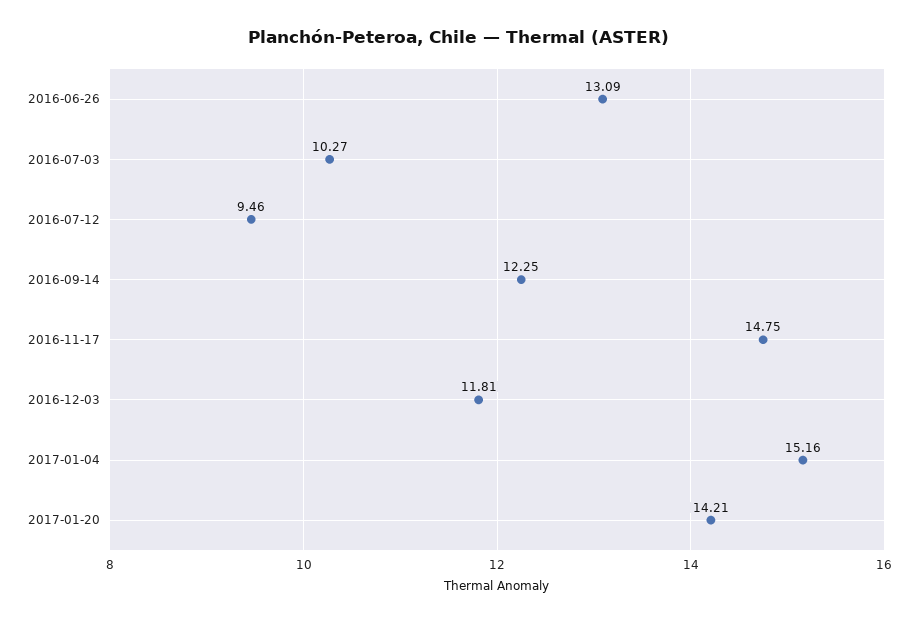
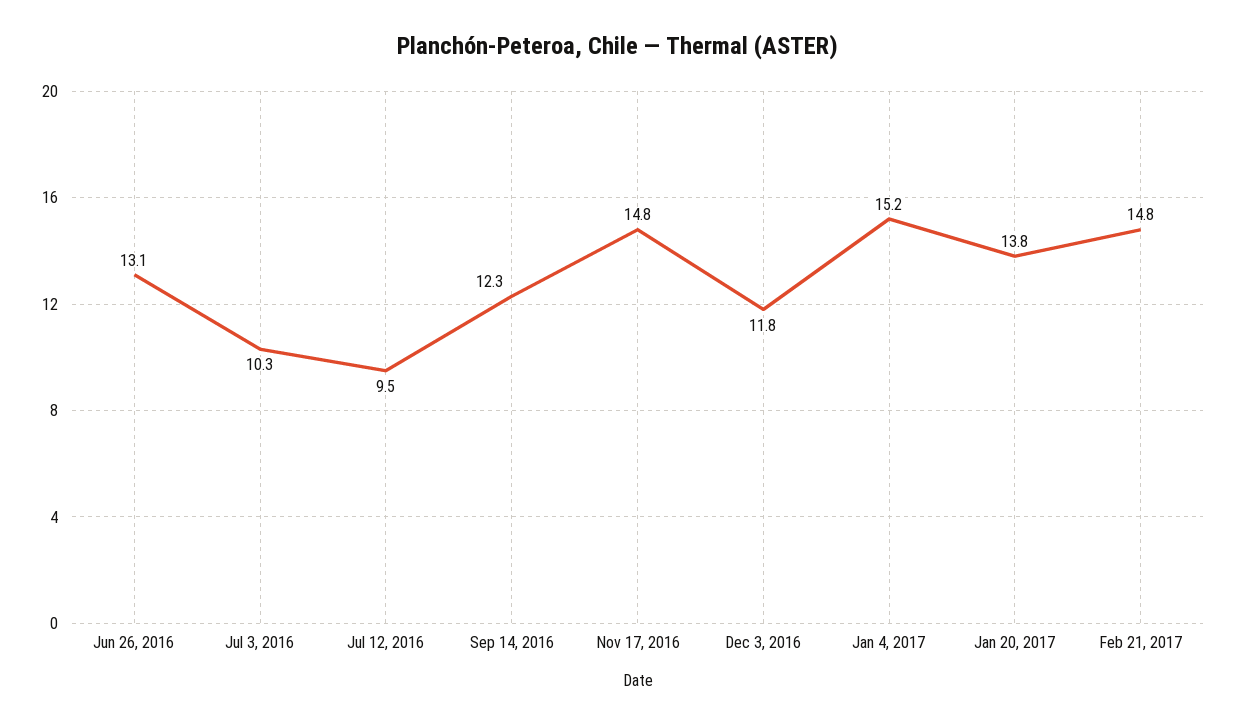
2017-01-20: 14.21 -> 13.8
Feb 21, 2017: none -> 14.8

